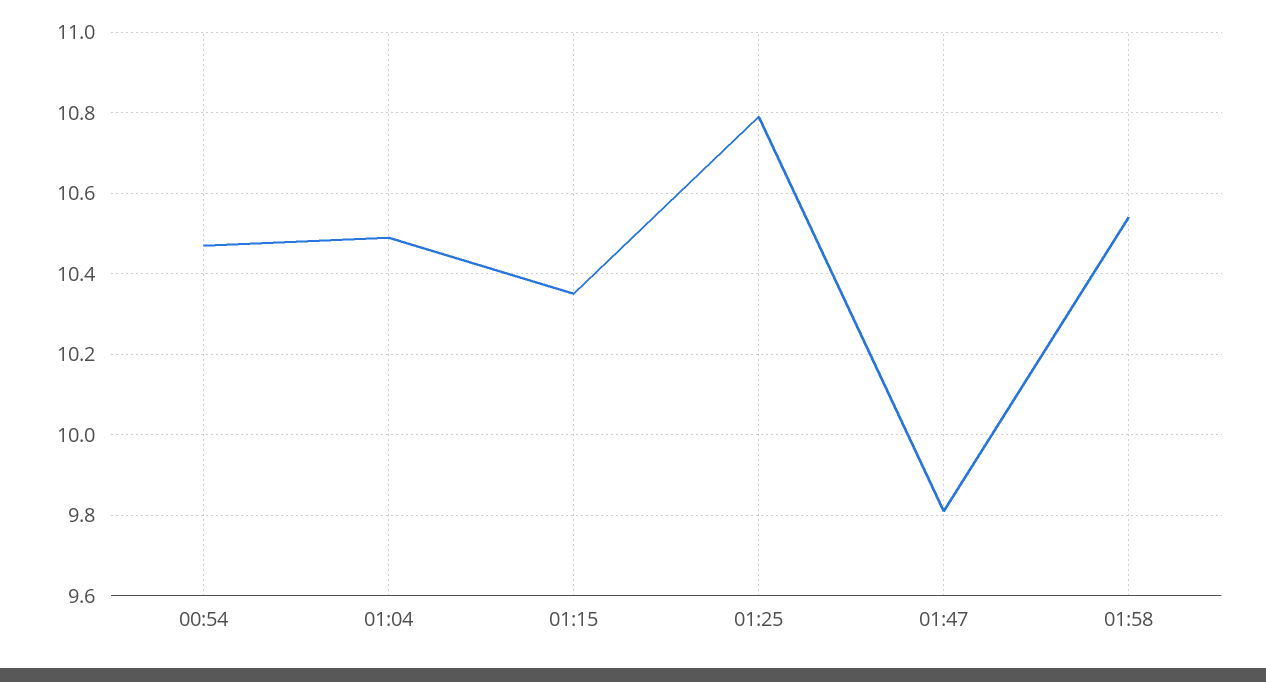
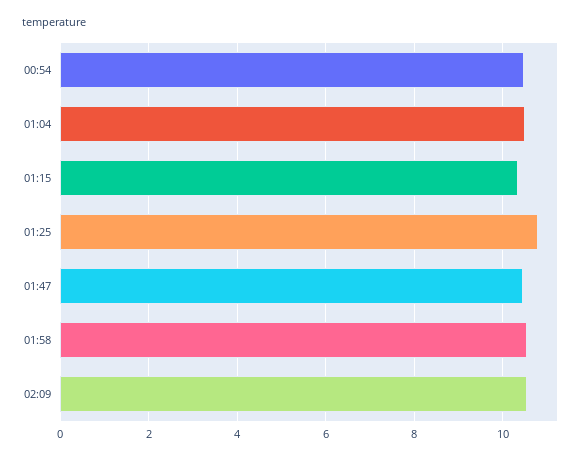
01:47: 9.8 -> 10.4
02:09: none -> 10.6

